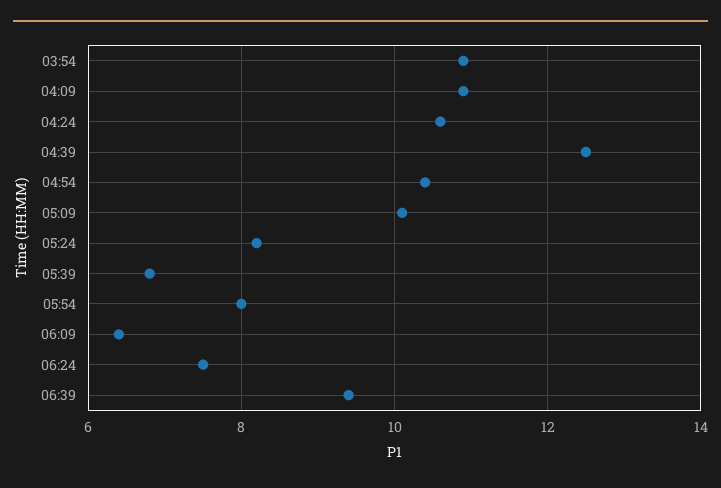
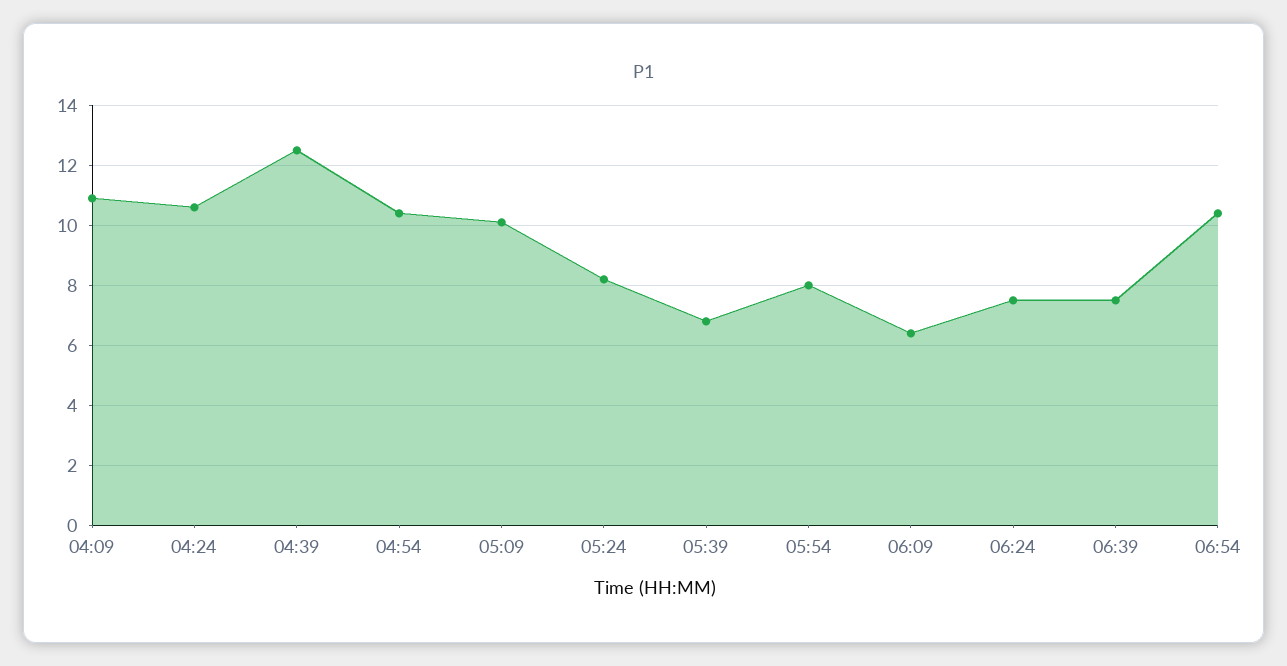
03:54: 11 -> none
06:39: 9.5 -> 7.5
06:54: none -> 10.5

